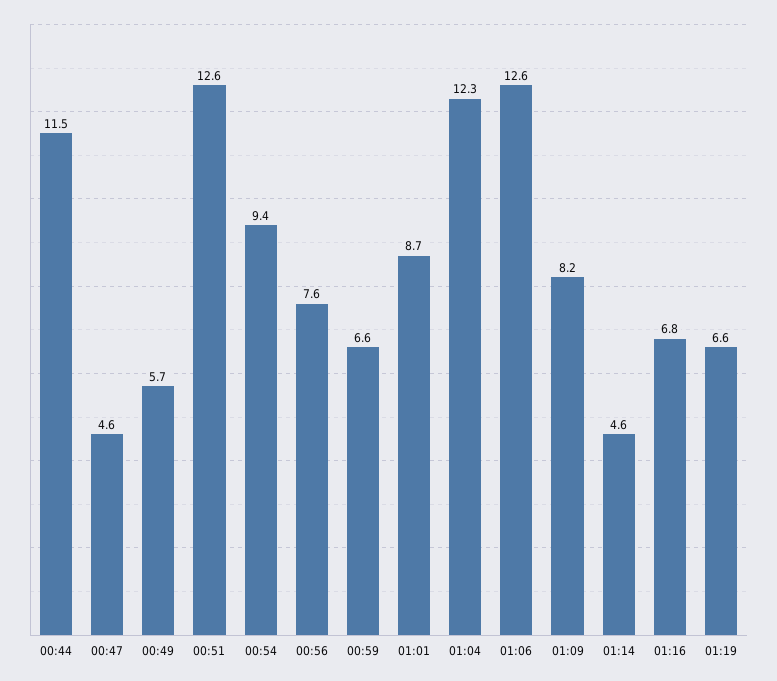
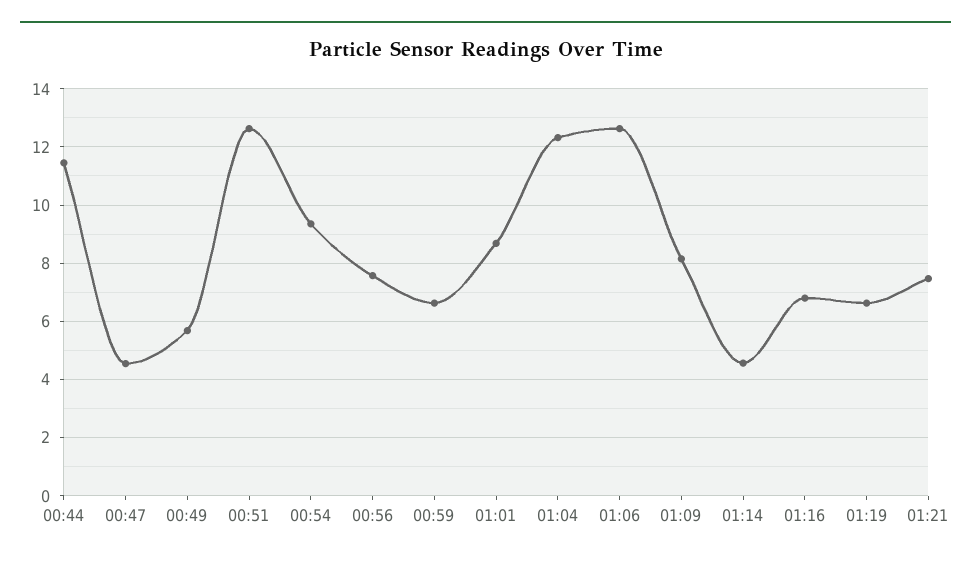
01:21: none -> 7.5

